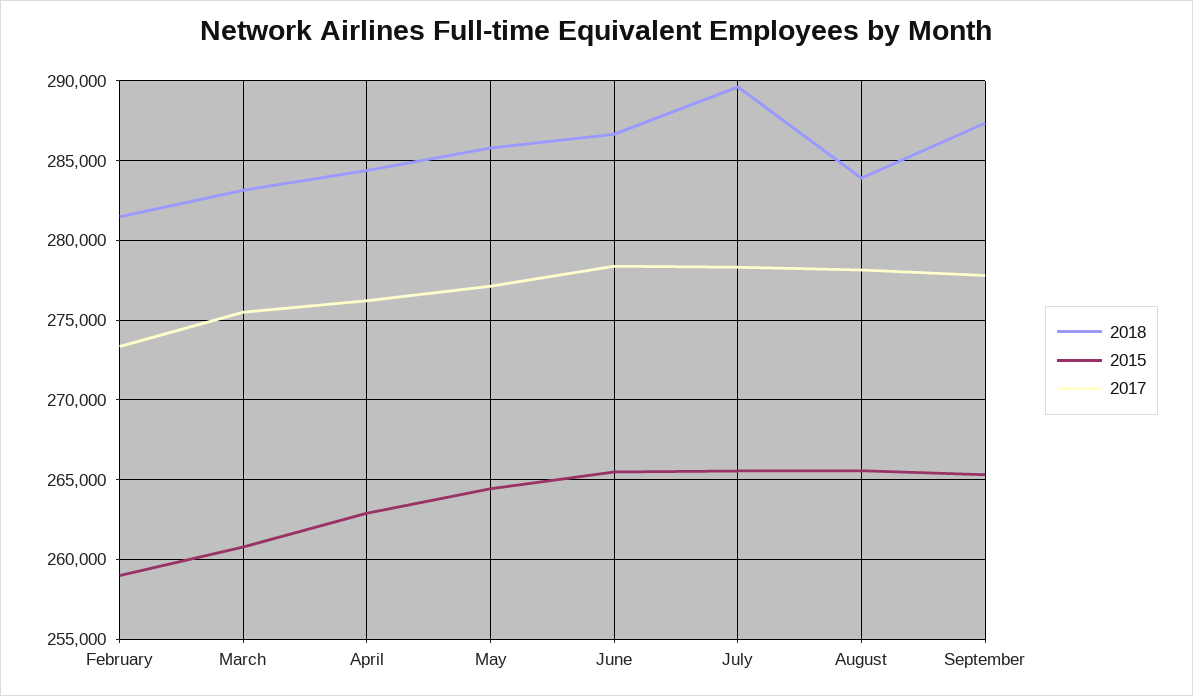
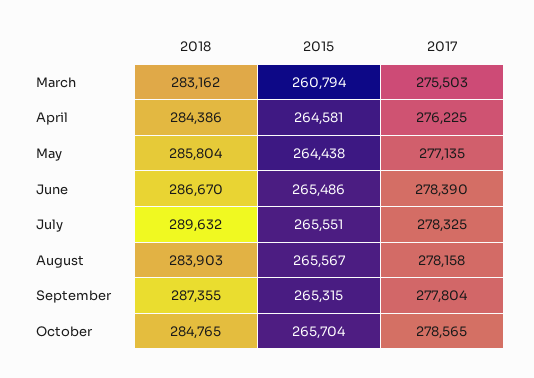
2018, February: 281500 -> none
2015, February: 259000 -> none
2017, February: 273500 -> none
2015, April: 263000 -> 264581
2018, October: none -> 284765
2015, October: none -> 265704
2017, October: none -> 278565

